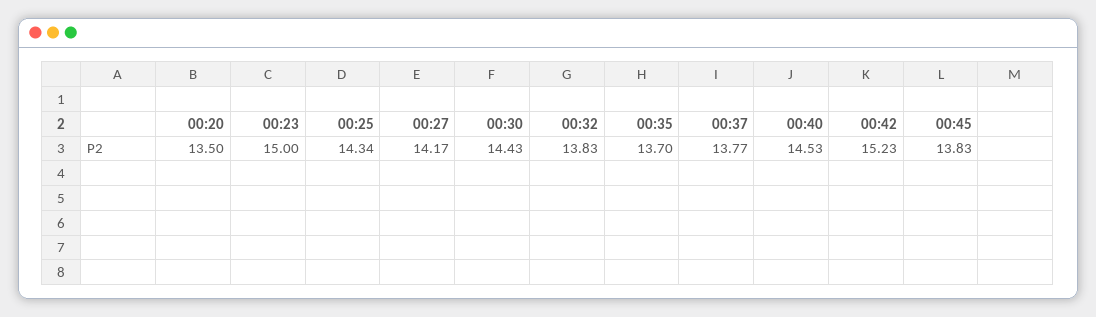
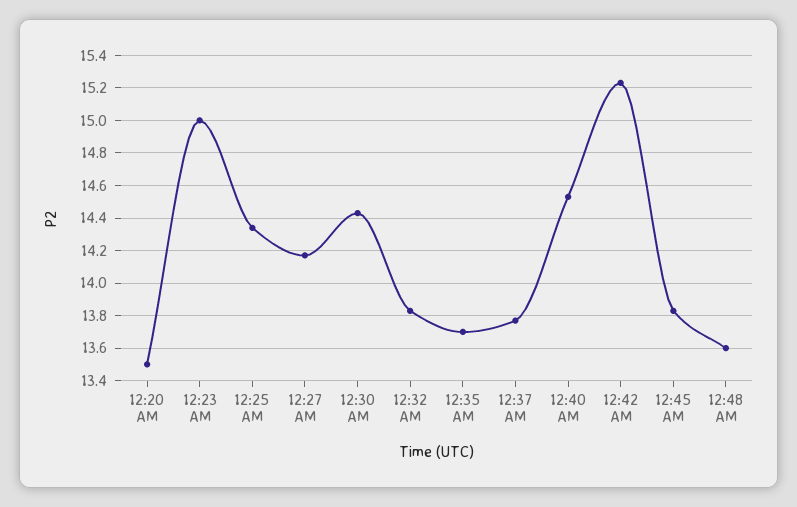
12:48 AM: none -> 13.6

